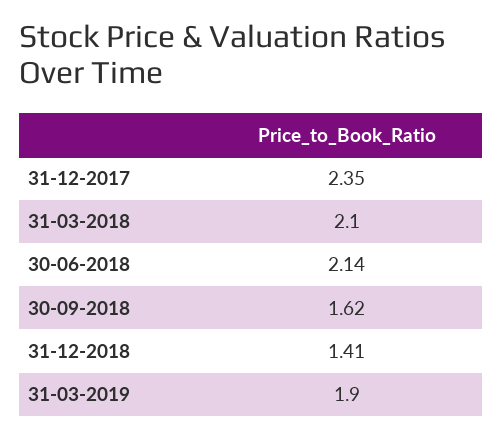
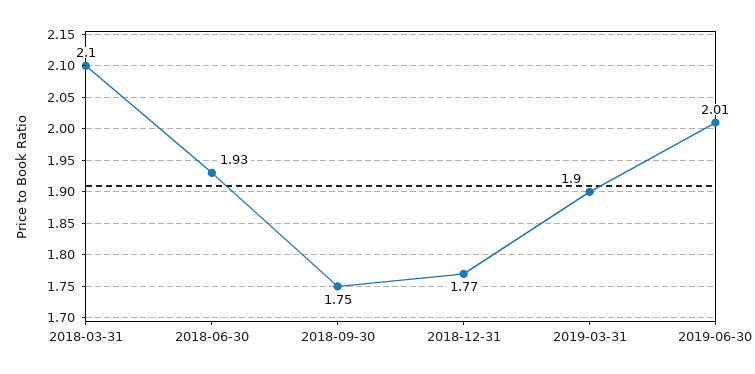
31-12-2017: 2.35 -> none
30-06-2018: 2.14 -> 1.93
30-09-2018: 1.62 -> 1.75
31-12-2018: 1.41 -> 1.77
2019-06-30: none -> 2.01

